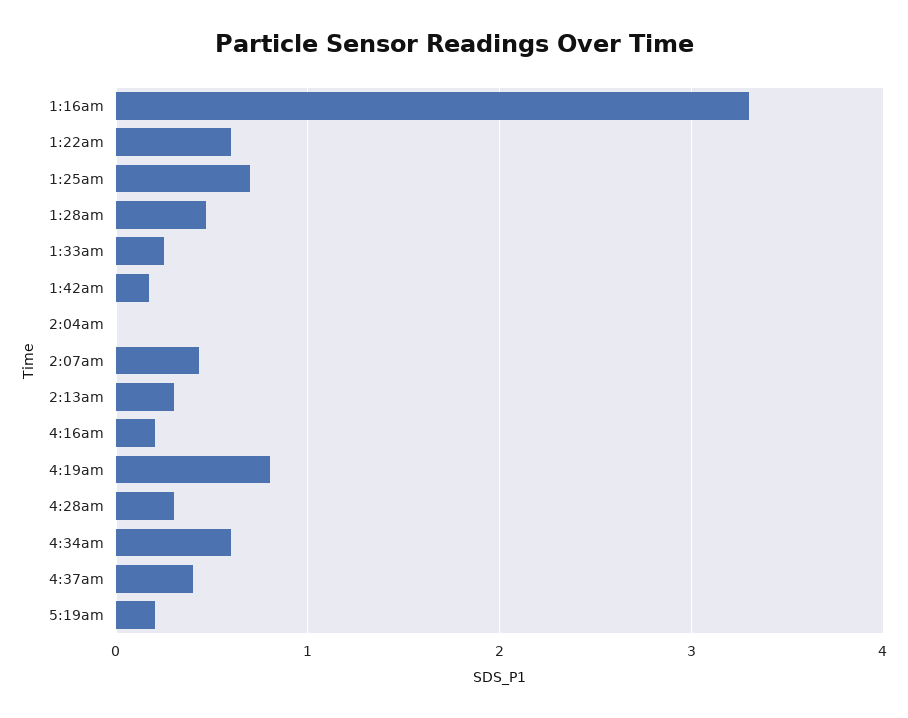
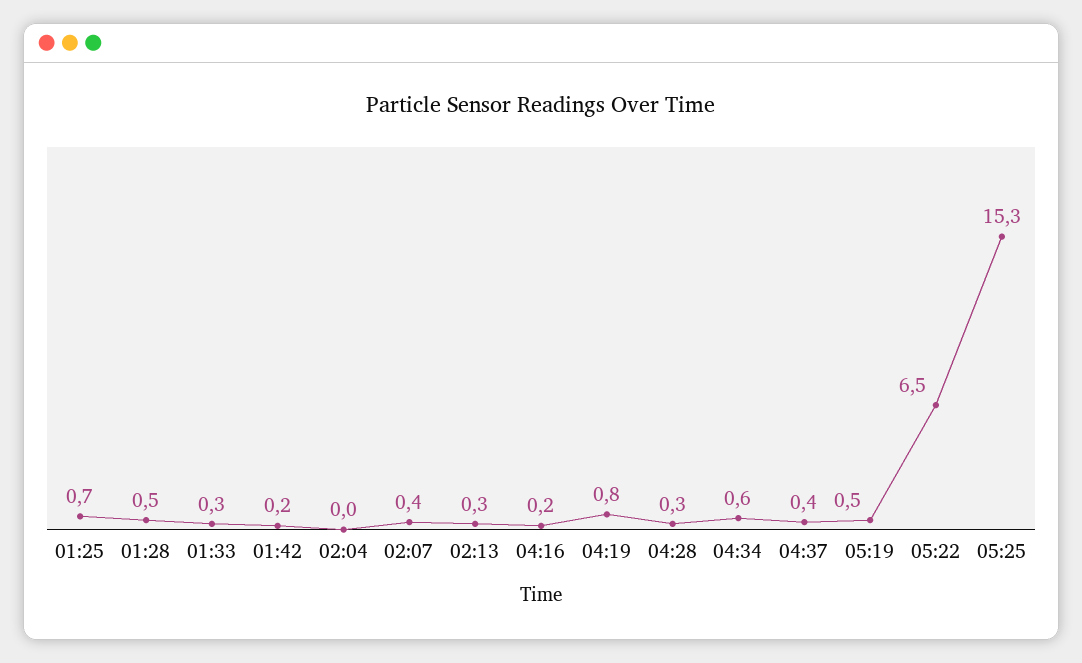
1:16am: 3.3 -> none
1:22am: 0.6 -> none
5:19am: 0.2 -> 0.5
05:22: none -> 6.5
05:25: none -> 15.3

